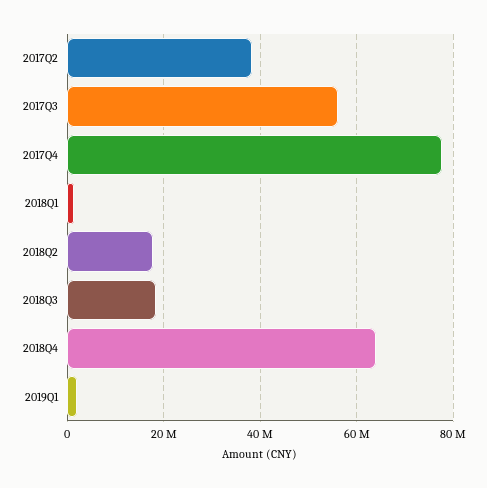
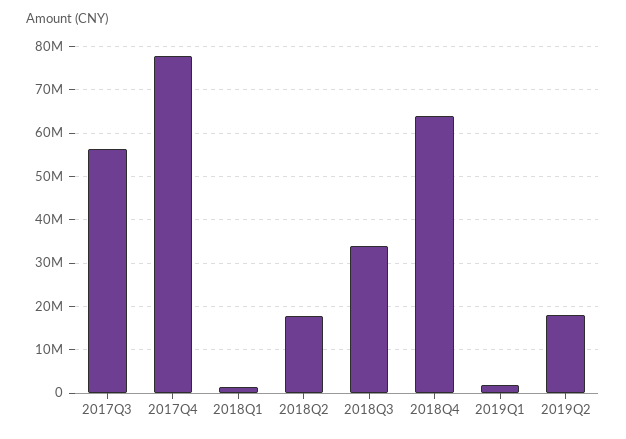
2017Q2: 38000000 -> none
2018Q3: 18000000 -> 34000000
2019Q2: none -> 18000000

